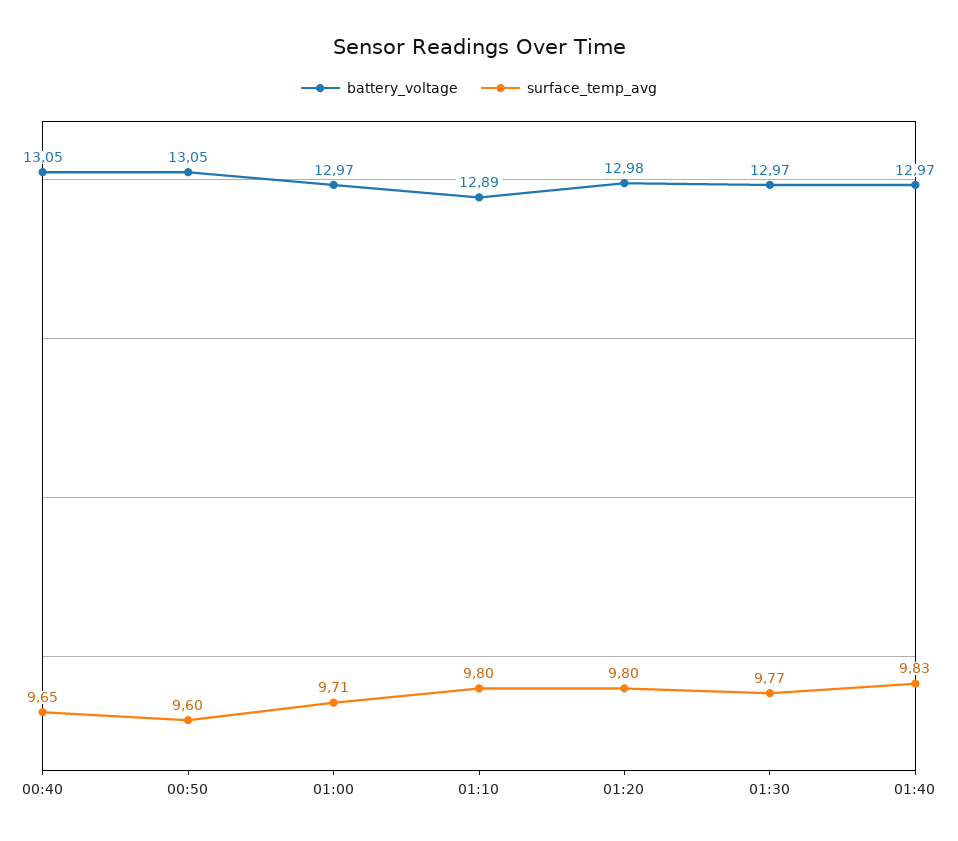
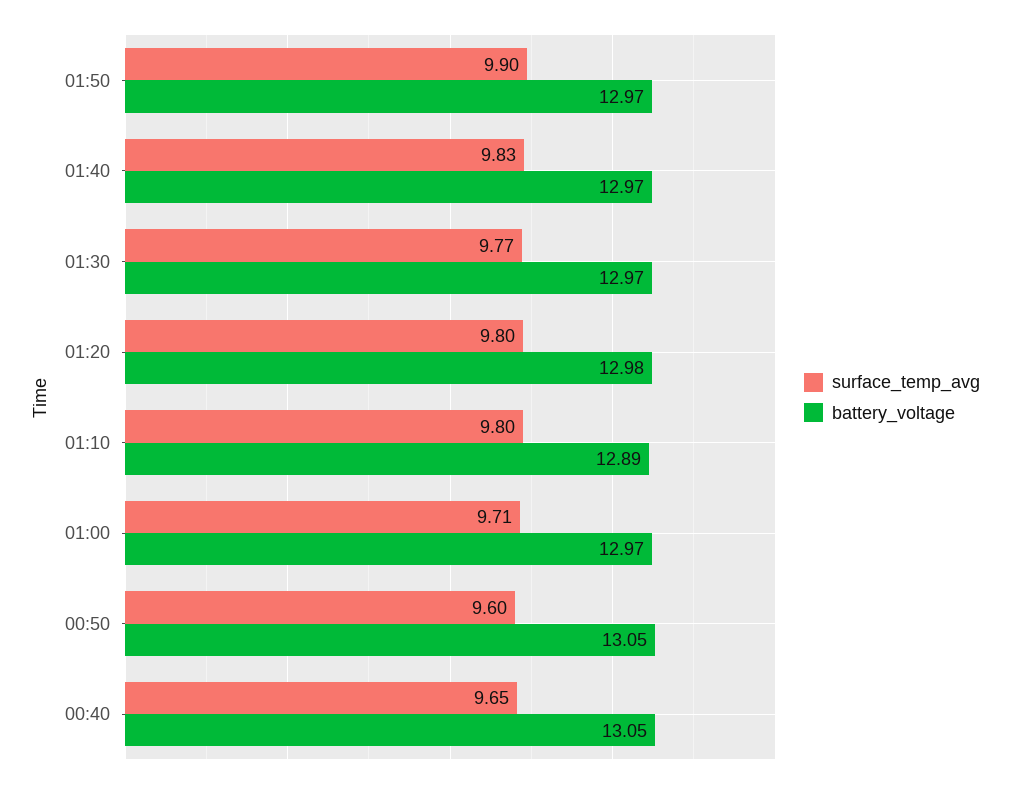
surface_temp_avg, 01:50: none -> 9.9
battery_voltage, 01:50: none -> 12.97

